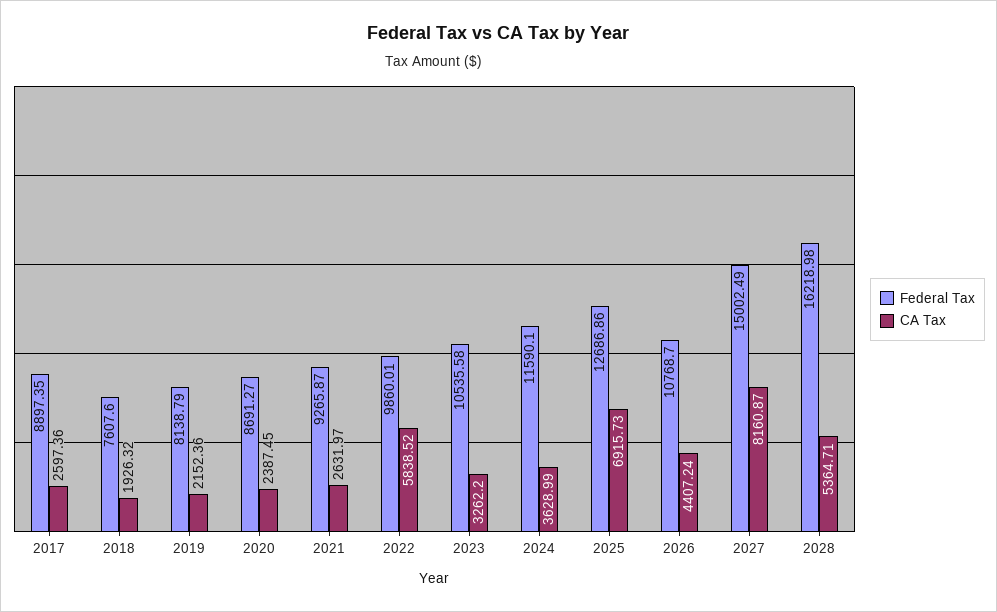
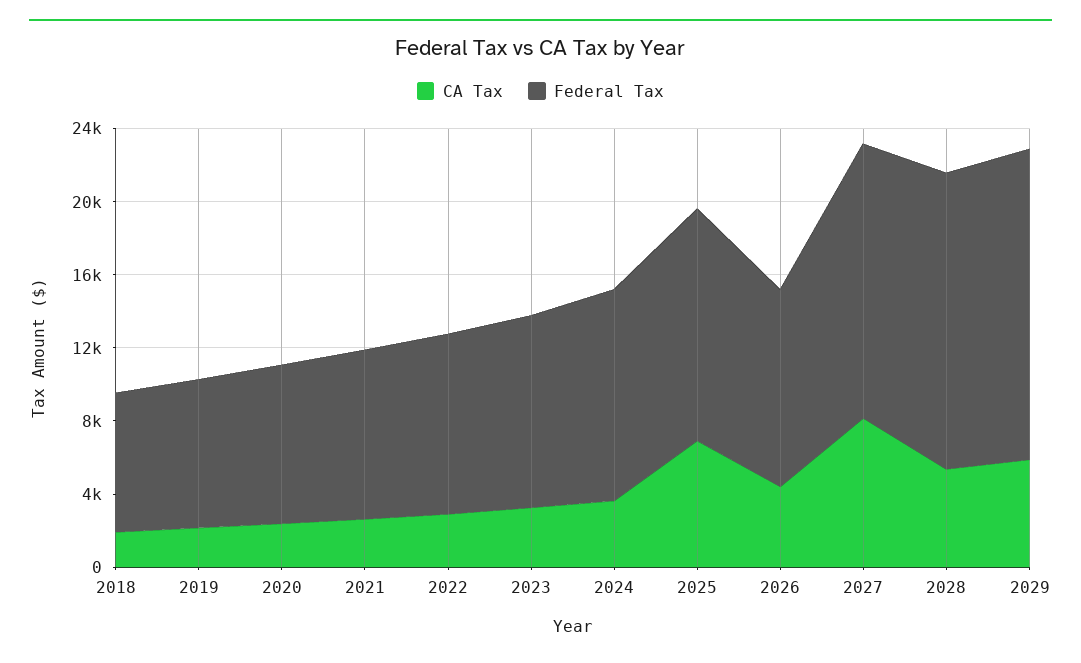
Federal Tax, 2017: 8897.35 -> none
CA Tax, 2017: 2597.36 -> none
CA Tax, 2022: 5838.52 -> 3000
CA Tax, 2029: none -> 6000
Federal Tax, 2029: none -> 17000

